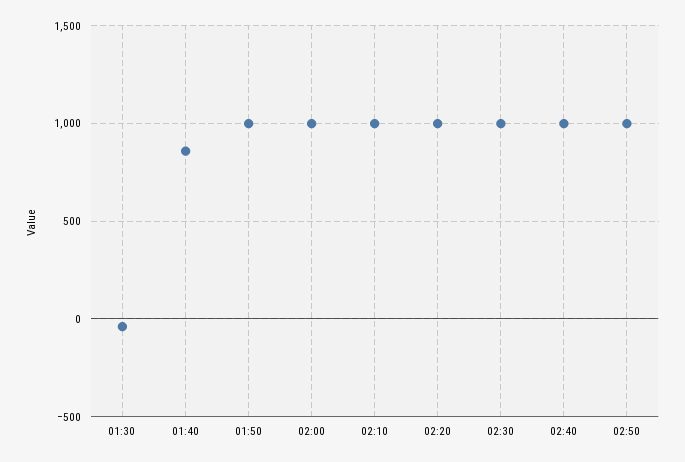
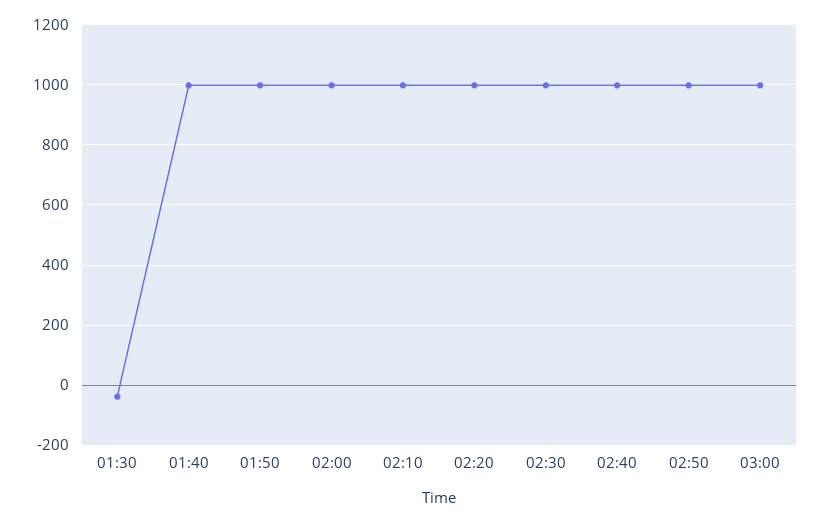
01:40: 850 -> 1000
03:00: none -> 1000

